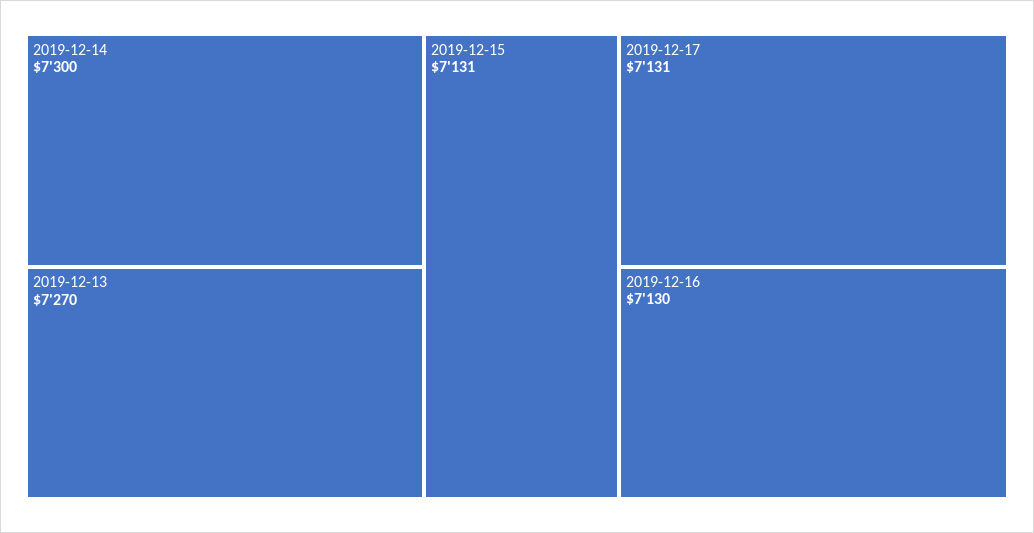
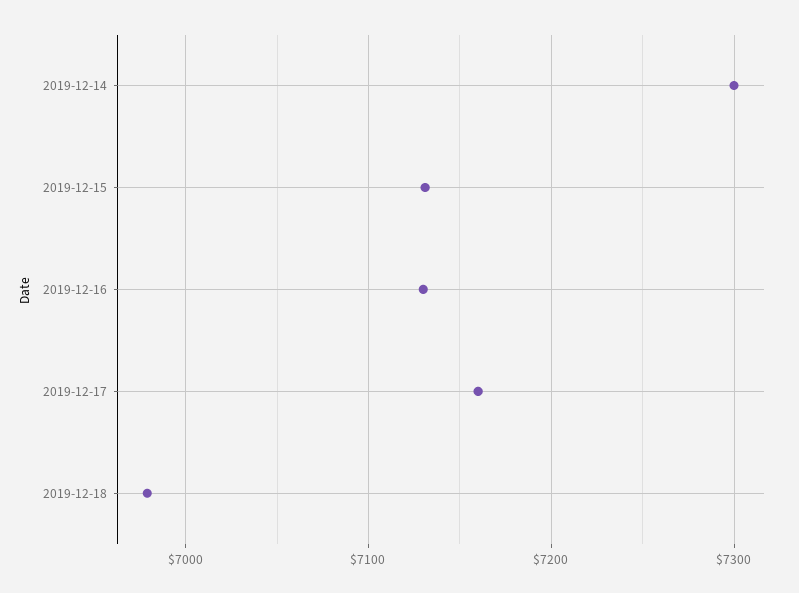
2019-12-13: 7270 -> none
2019-12-17: 7131 -> 7160
2019-12-18: none -> 6980

